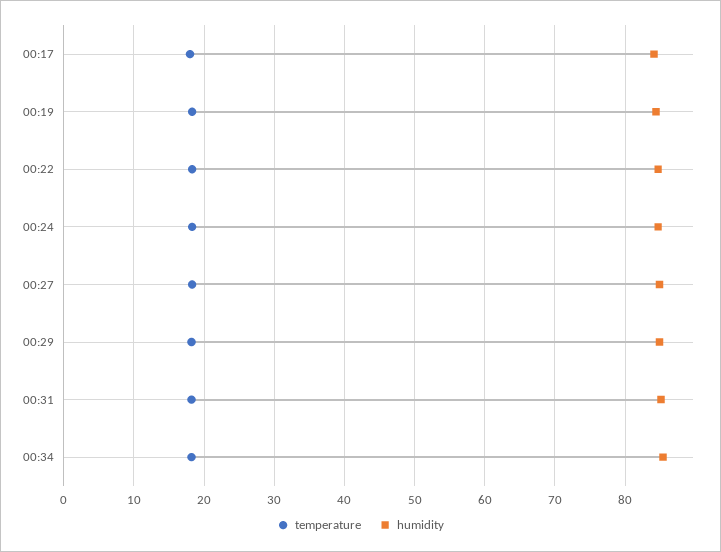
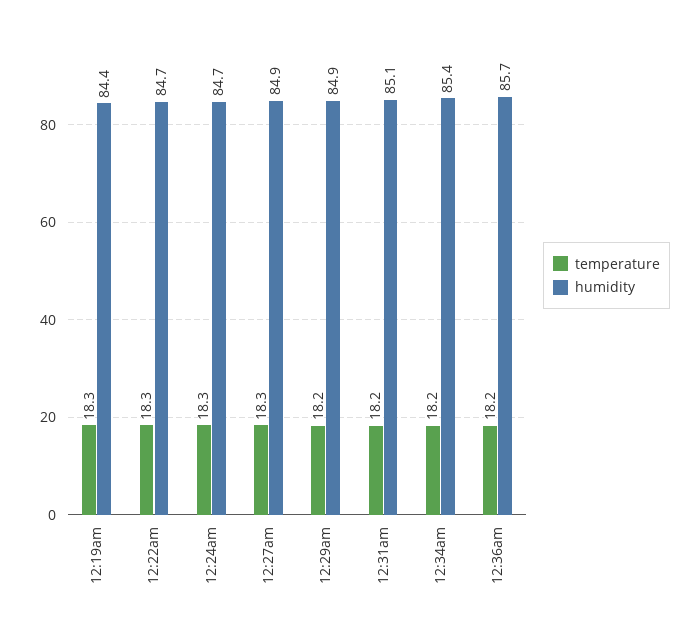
temperature, 00:17: 18 -> none
humidity, 00:17: 84 -> none
temperature, 12:36am: none -> 18.2
humidity, 12:36am: none -> 85.7

